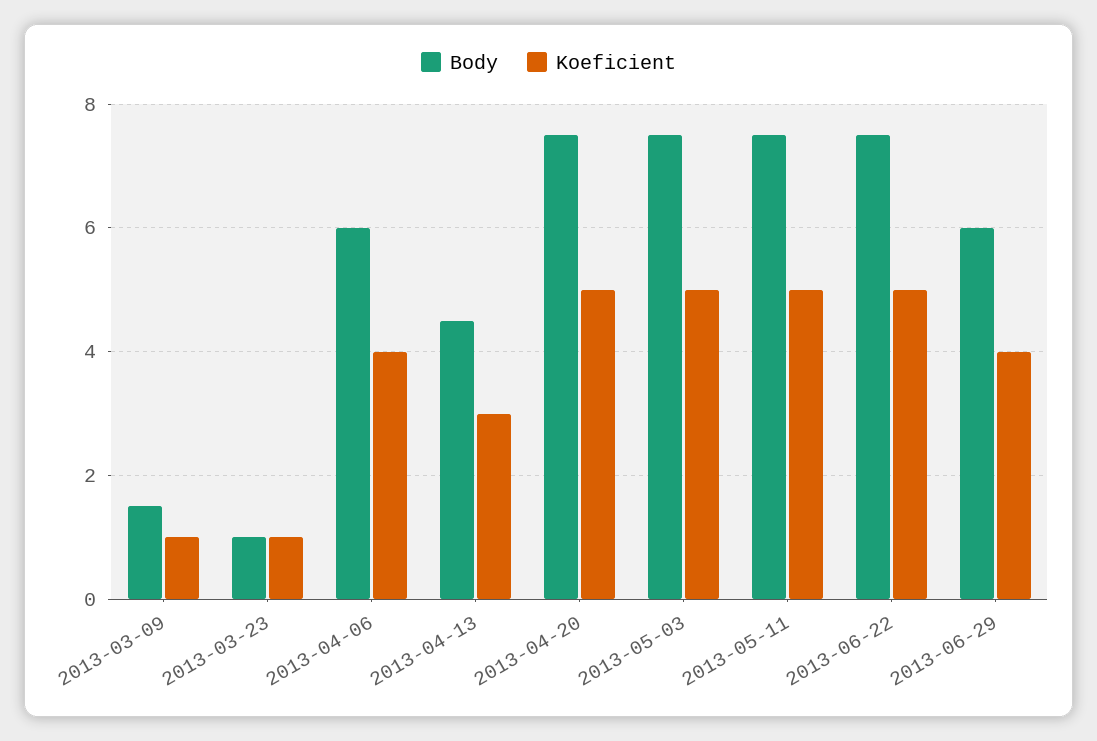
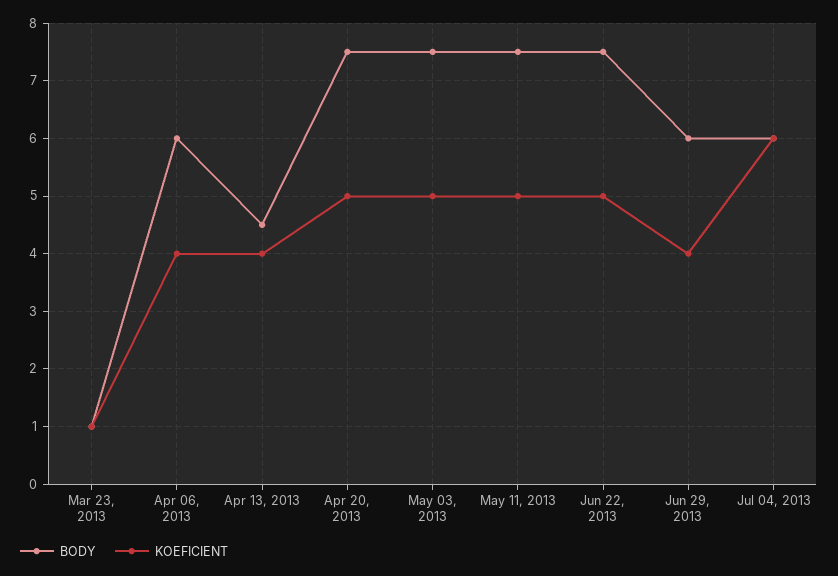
Body, 2013-03-09: 1.5 -> none
Koeficient, 2013-03-09: 1 -> none
Koeficient, 2013-04-13: 3 -> 4
Body, Jul 04, 2013: none -> 6
Koeficient, Jul 04, 2013: none -> 6

